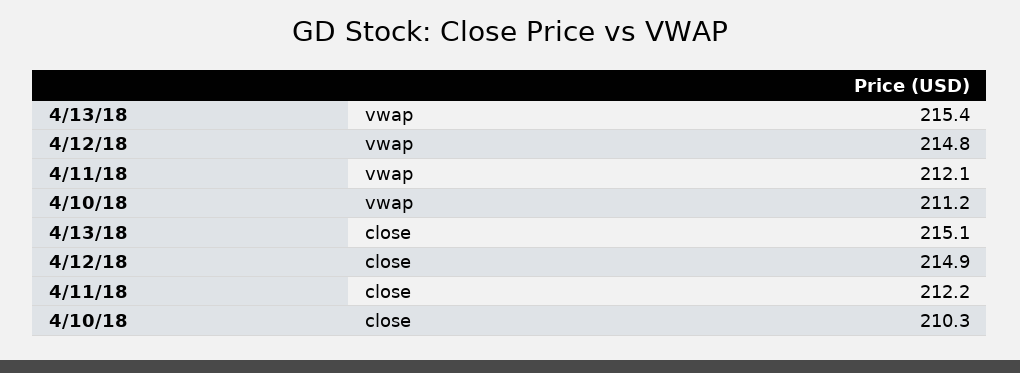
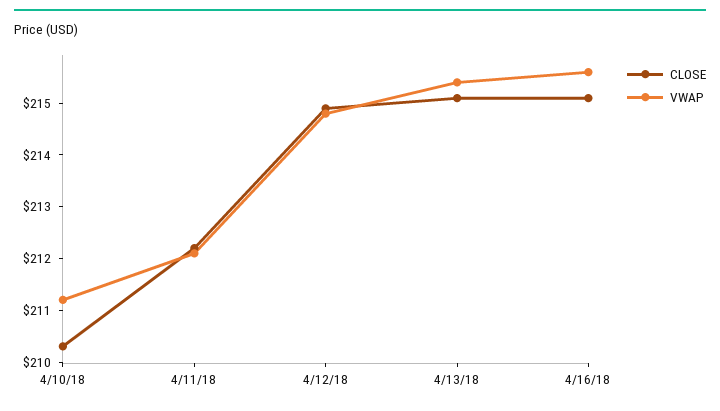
close, 4/16/18: none -> 215
vwap, 4/16/18: none -> 215.5

